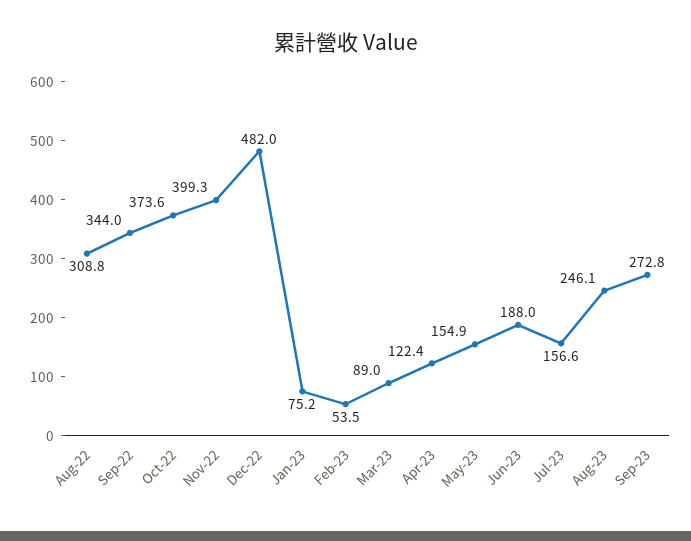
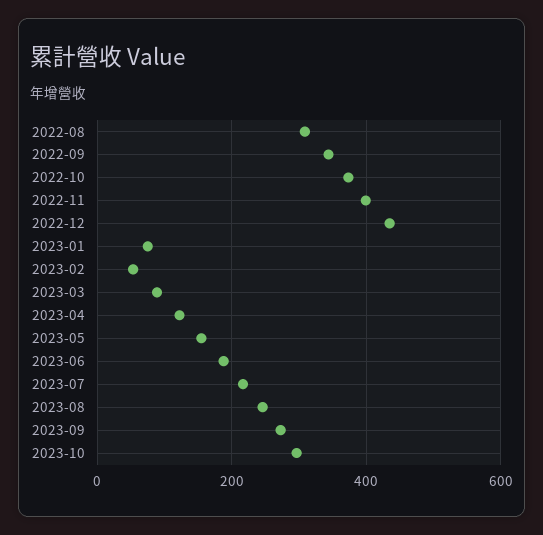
Dec-22: 482 -> 440
Jul-23: 156.6 -> 220
2023-10: none -> 300

